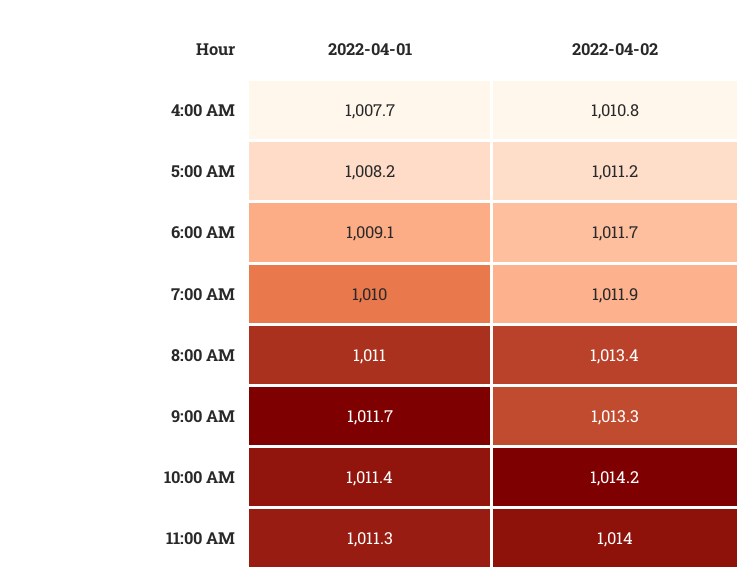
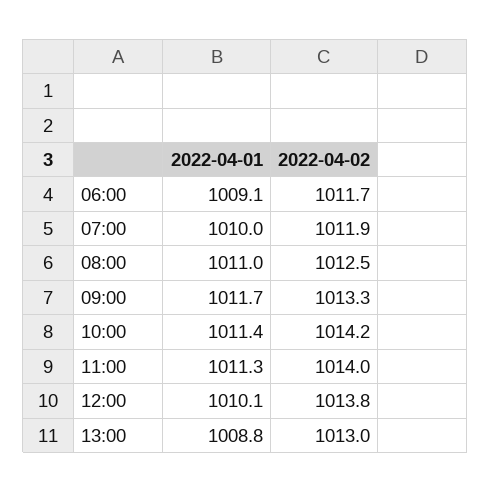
2022-04-01, 4:00 AM: 1007.7 -> none
2022-04-02, 4:00 AM: 1010.8 -> none
2022-04-01, 5:00 AM: 1008.2 -> none
2022-04-02, 5:00 AM: 1011.2 -> none
2022-04-02, 8:00 AM: 1013.4 -> 1012.5
2022-04-01, 12:00: none -> 1010.1
2022-04-02, 12:00: none -> 1013.8
2022-04-01, 13:00: none -> 1008.8
2022-04-02, 13:00: none -> 1013

